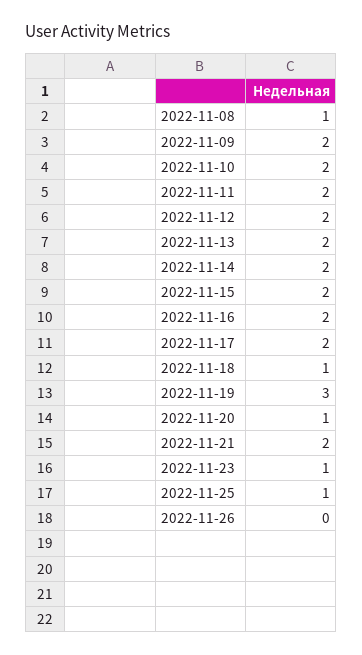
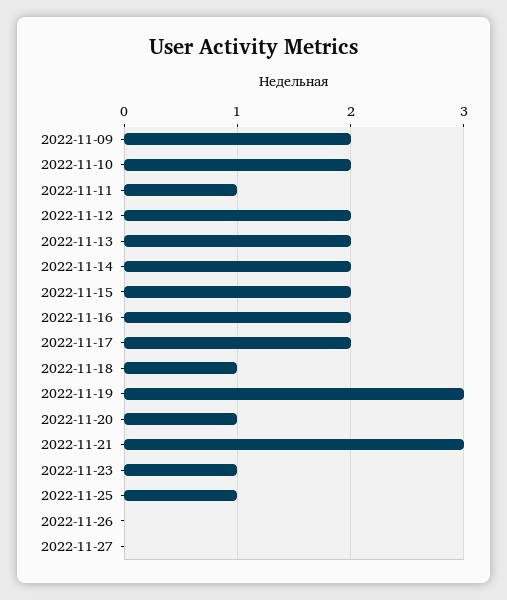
2022-11-08: 1 -> none
2022-11-11: 2 -> 1
2022-11-21: 2 -> 3
2022-11-27: none -> 0

